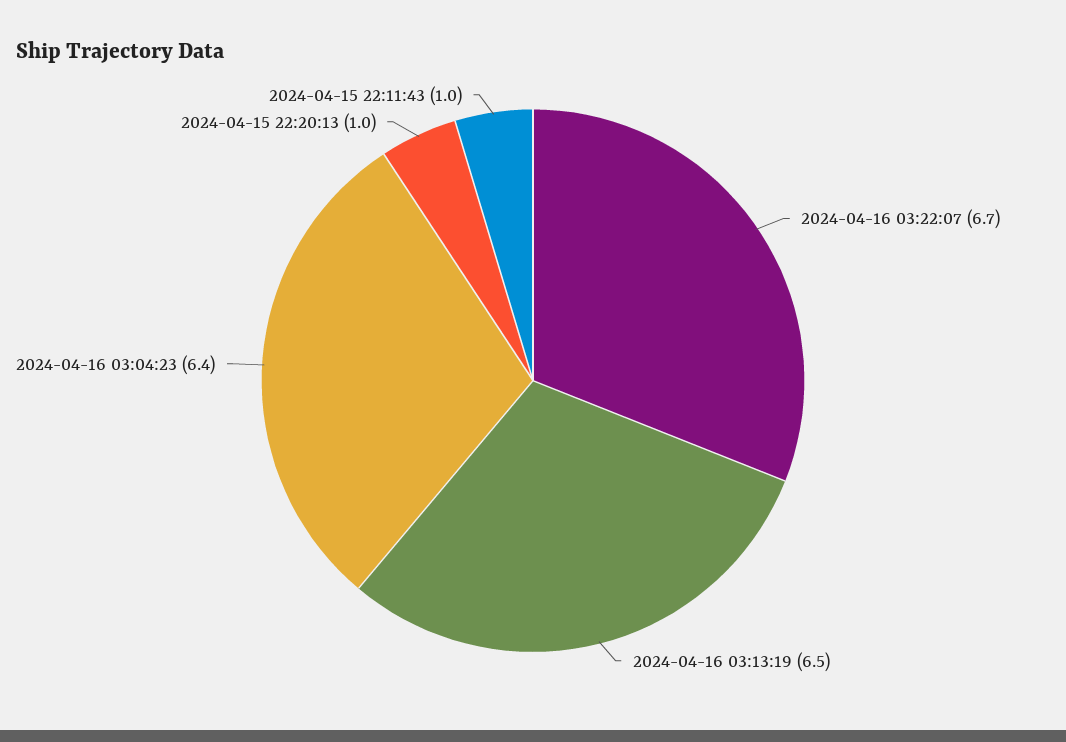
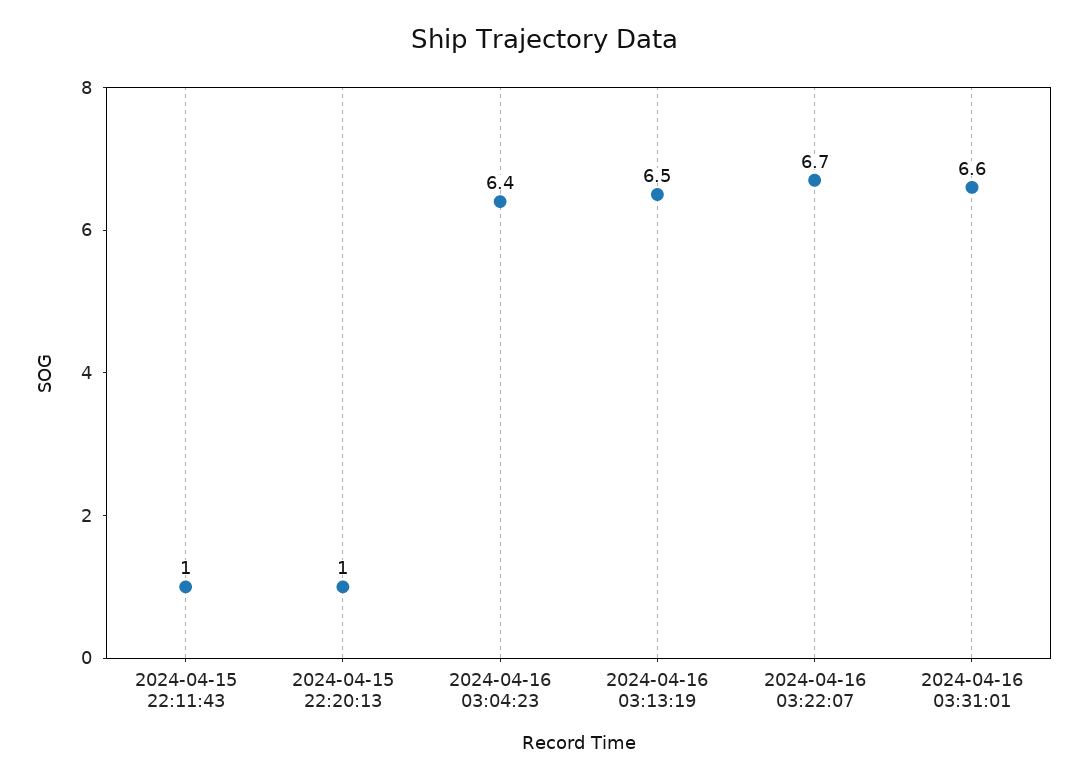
2024-04-16 03:31:01: none -> 6.6

